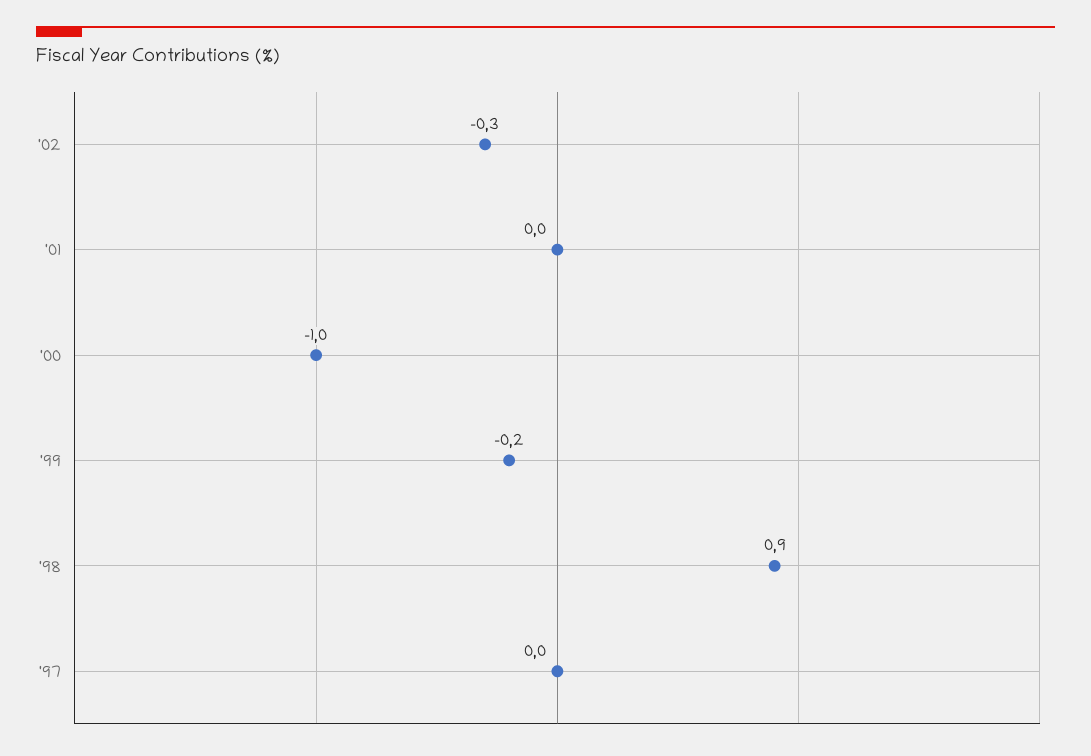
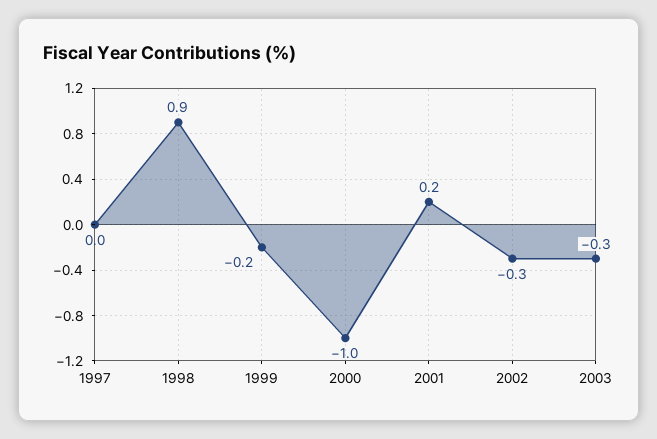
'01: 0 -> 0.2
2003: none -> -0.3

